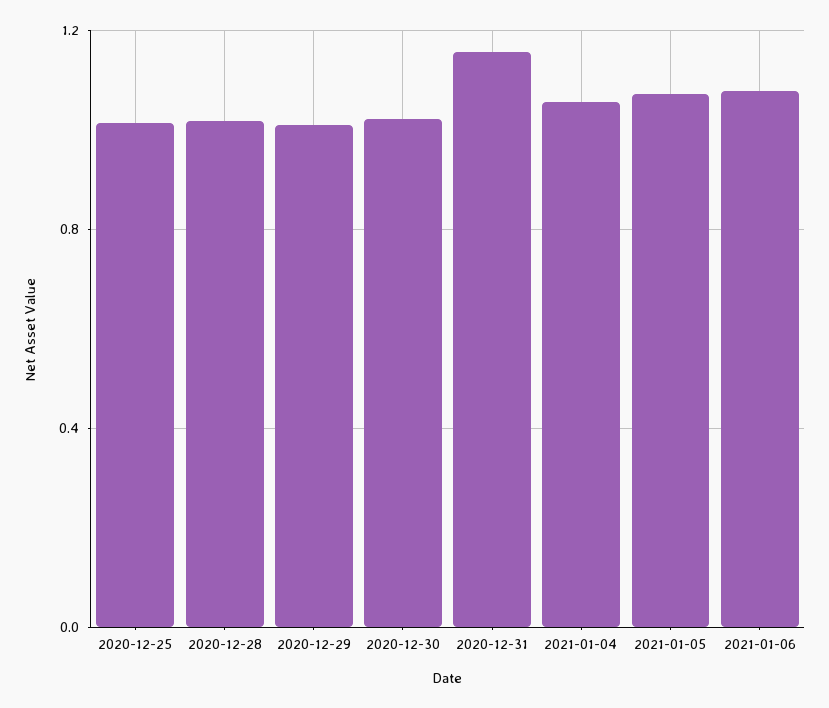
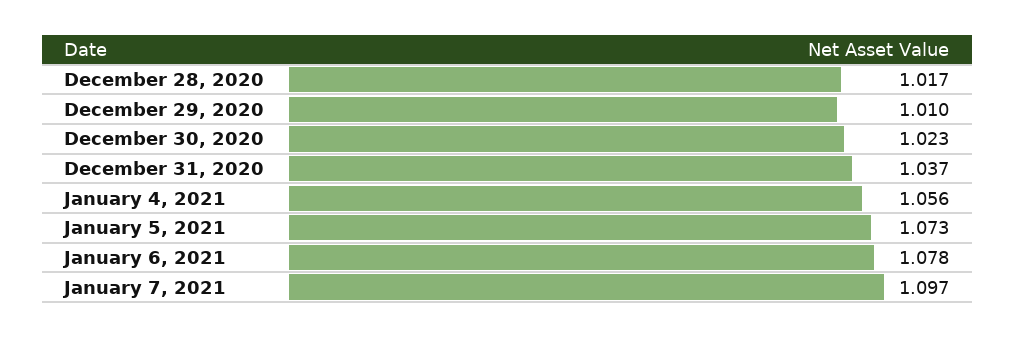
2020-12-25: 1 -> none
2020-12-31: 1.15 -> 1.037
January 7, 2021: none -> 1.097

